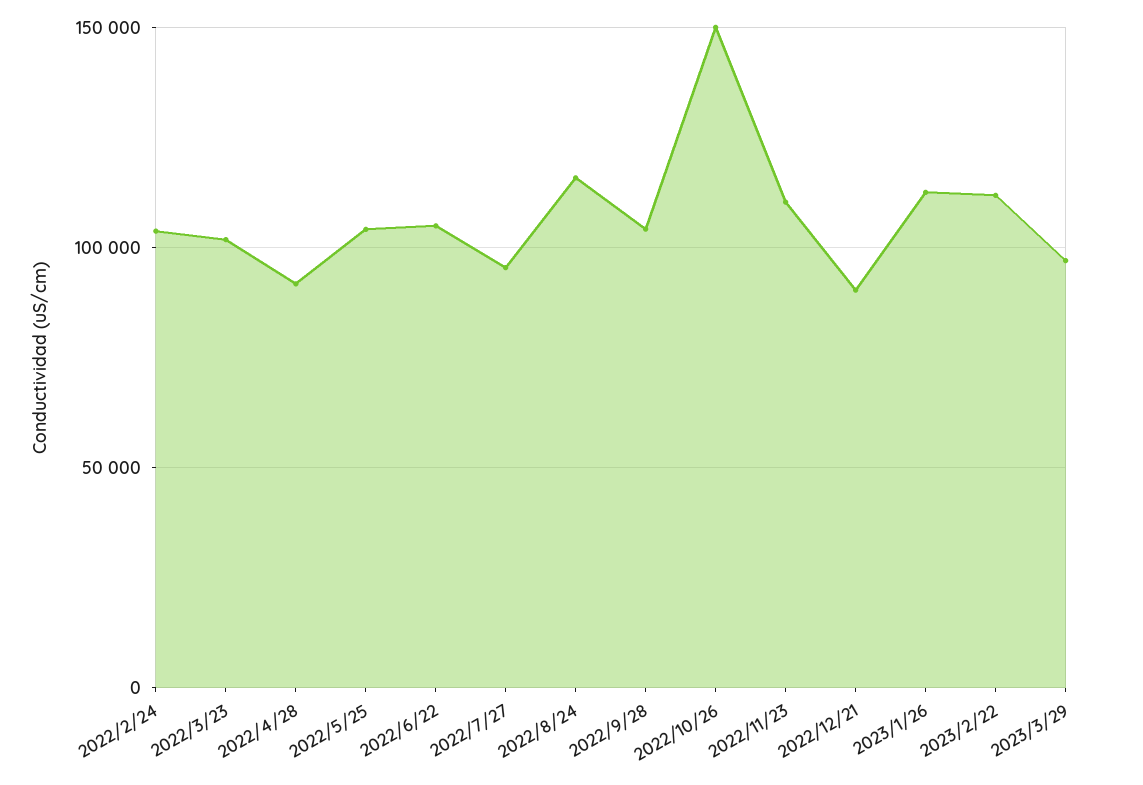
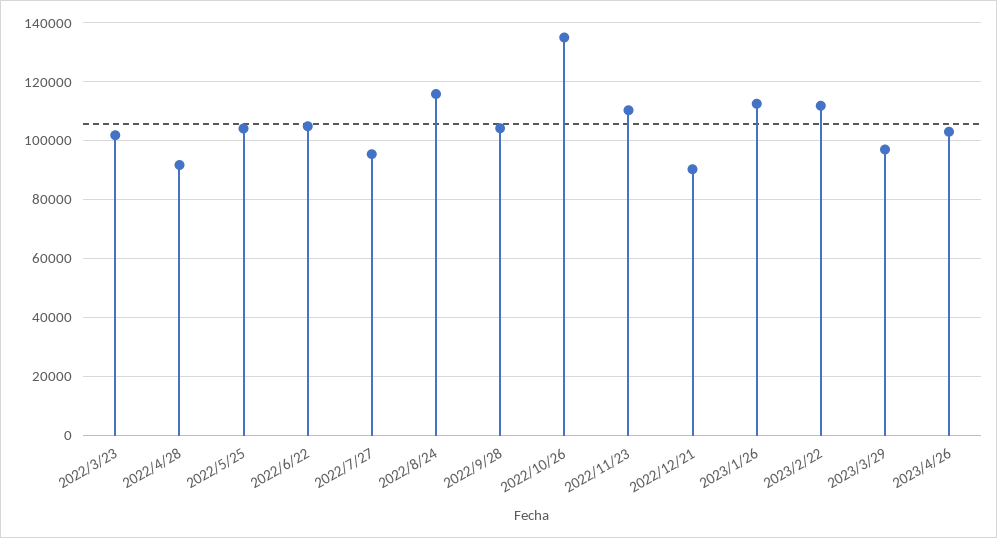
2022/2/24: 105000 -> none
2022/10/26: 150000 -> 135000
2023/4/26: none -> 102500

